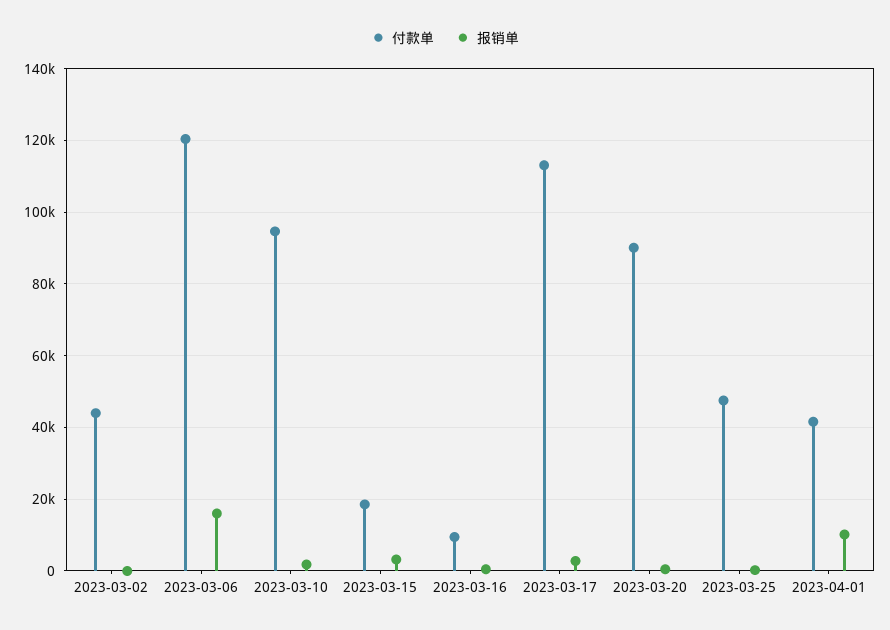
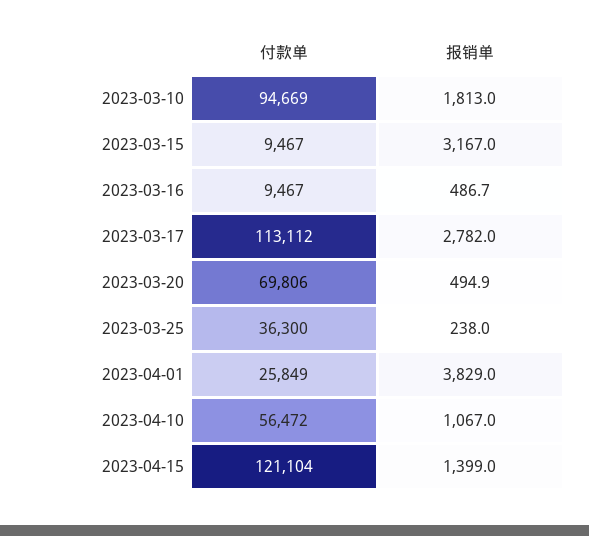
付款单, 2023-03-02: 44000 -> none
报销单, 2023-03-02: 0 -> none
付款单, 2023-03-06: 120000 -> none
报销单, 2023-03-06: 16000 -> none
付款单, 2023-03-15: 18000 -> 9467
付款单, 2023-03-20: 90000 -> 69806
付款单, 2023-03-25: 48000 -> 36300
付款单, 2023-04-01: 42000 -> 25849
报销单, 2023-04-01: 10000 -> 3829
付款单, 2023-04-10: none -> 56472
报销单, 2023-04-10: none -> 1067
付款单, 2023-04-15: none -> 121104
报销单, 2023-04-15: none -> 1399

